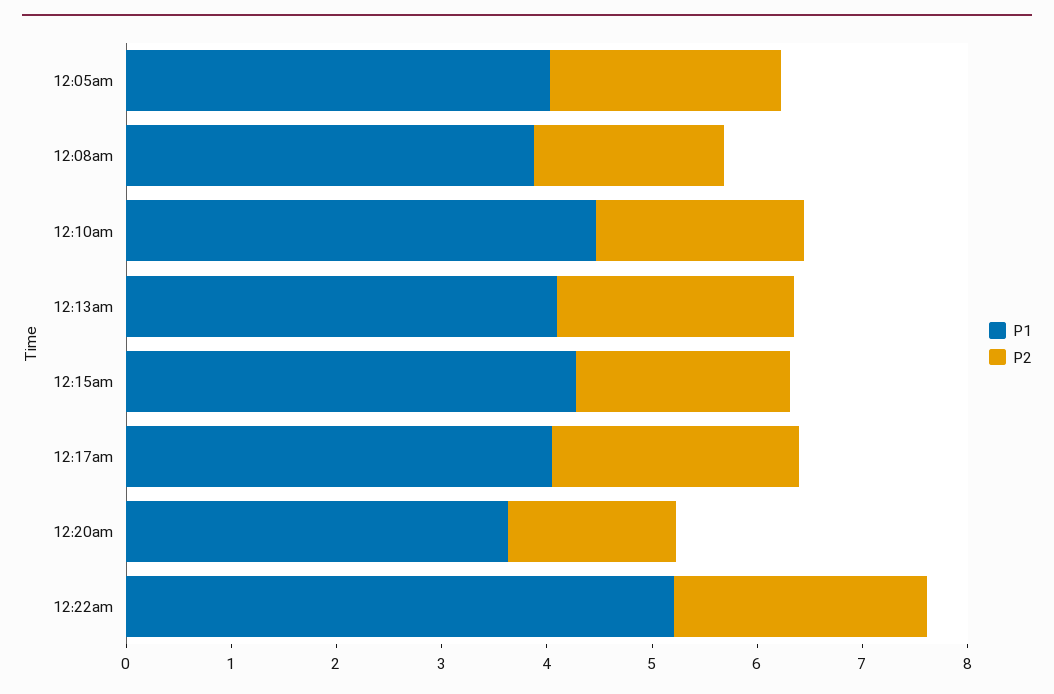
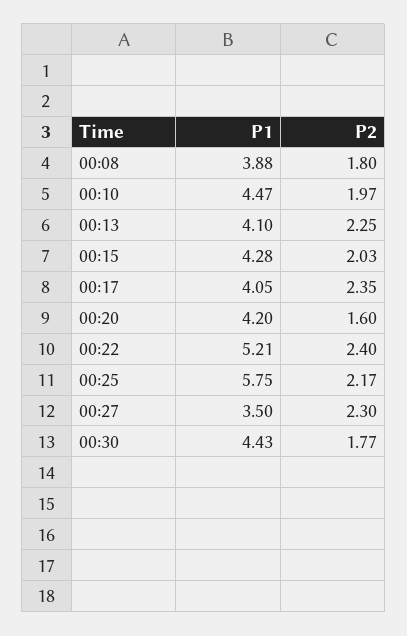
P1, 12:05am: 4 -> none
P2, 12:05am: 2.2 -> none
P1, 12:20am: 3.6 -> 4.2
P1, 00:25: none -> 5.75
P2, 00:25: none -> 2.17
P1, 00:27: none -> 3.5
P2, 00:27: none -> 2.3
P1, 00:30: none -> 4.43
P2, 00:30: none -> 1.77

